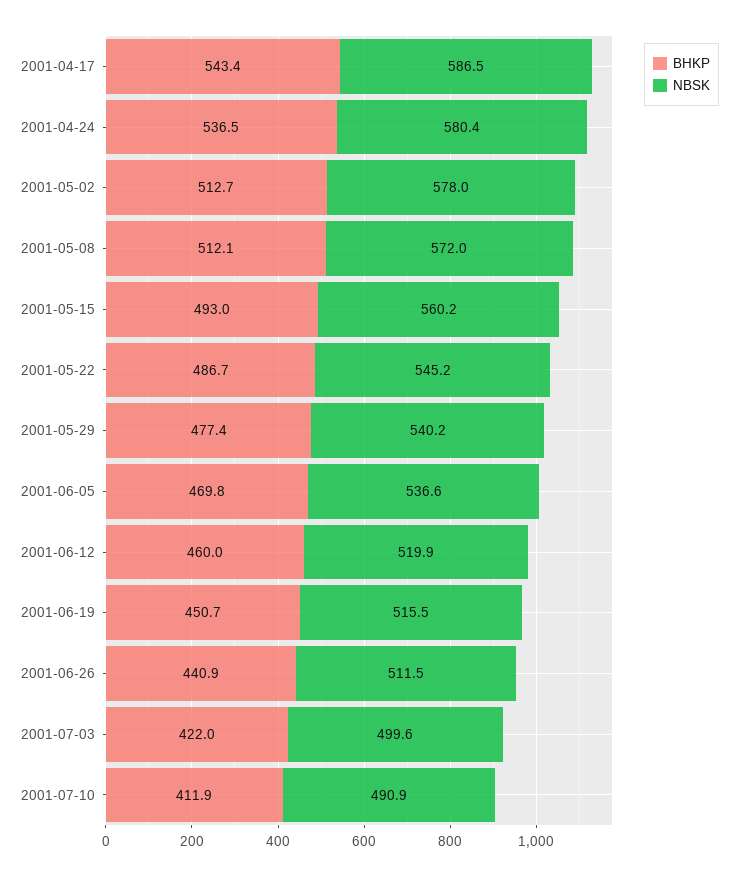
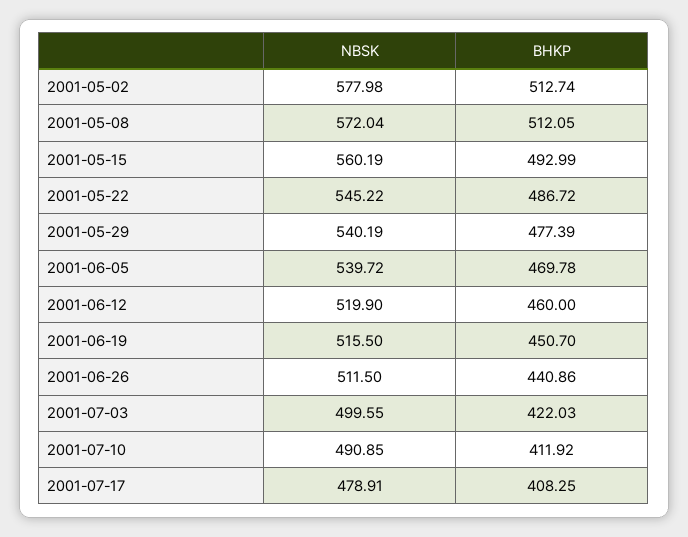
BHKP, 2001-04-17: 543.4 -> none
NBSK, 2001-04-17: 586.5 -> none
BHKP, 2001-04-24: 536.5 -> none
NBSK, 2001-04-24: 580.4 -> none
NBSK, 2001-06-05: 536.6 -> 539.72
NBSK, 2001-07-17: none -> 478.91
BHKP, 2001-07-17: none -> 408.25

